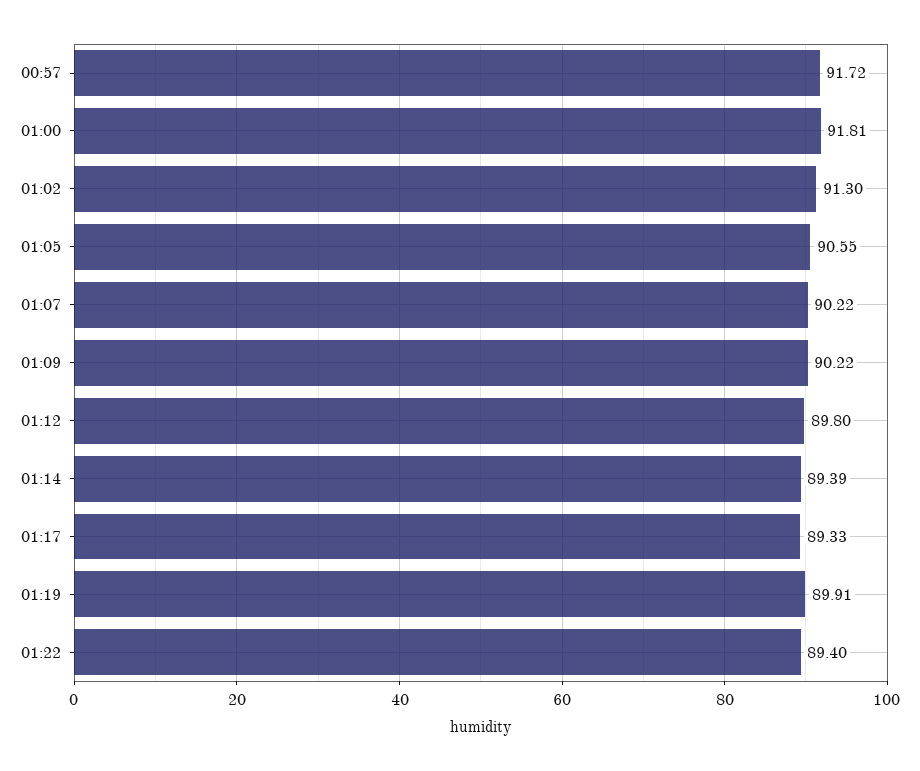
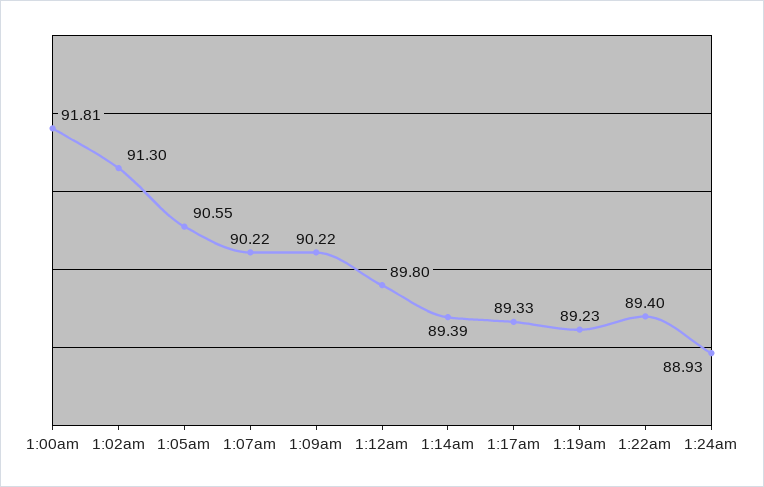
00:57: 91.72 -> none
01:19: 89.91 -> 89.23
1:24am: none -> 88.93

